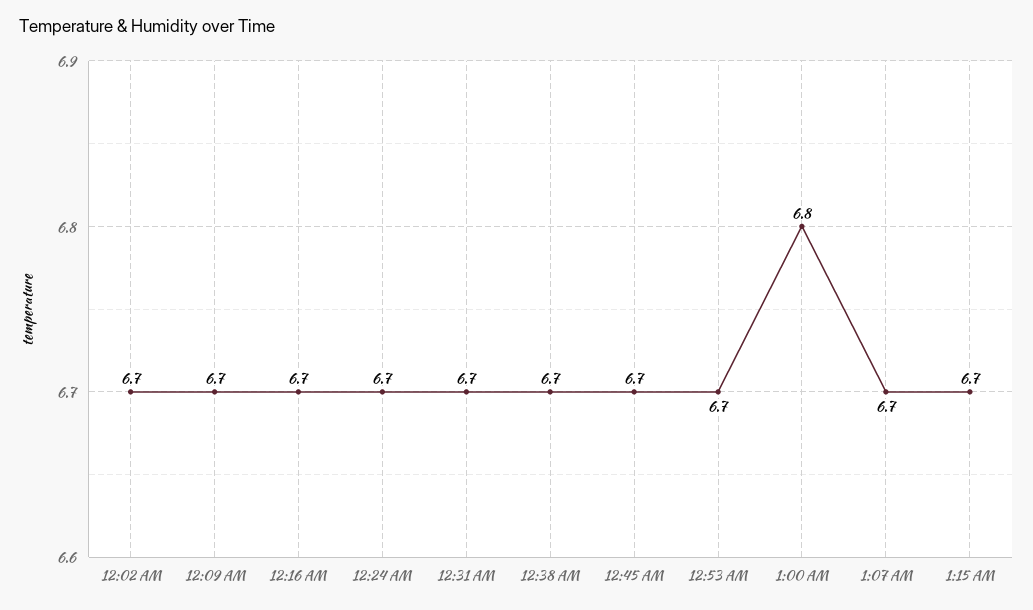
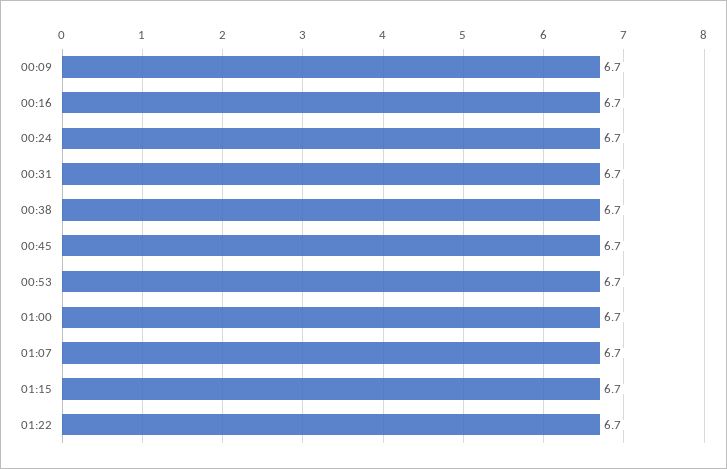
12:02 AM: 6.7 -> none
1:00 AM: 6.8 -> 6.7
01:22: none -> 6.7

